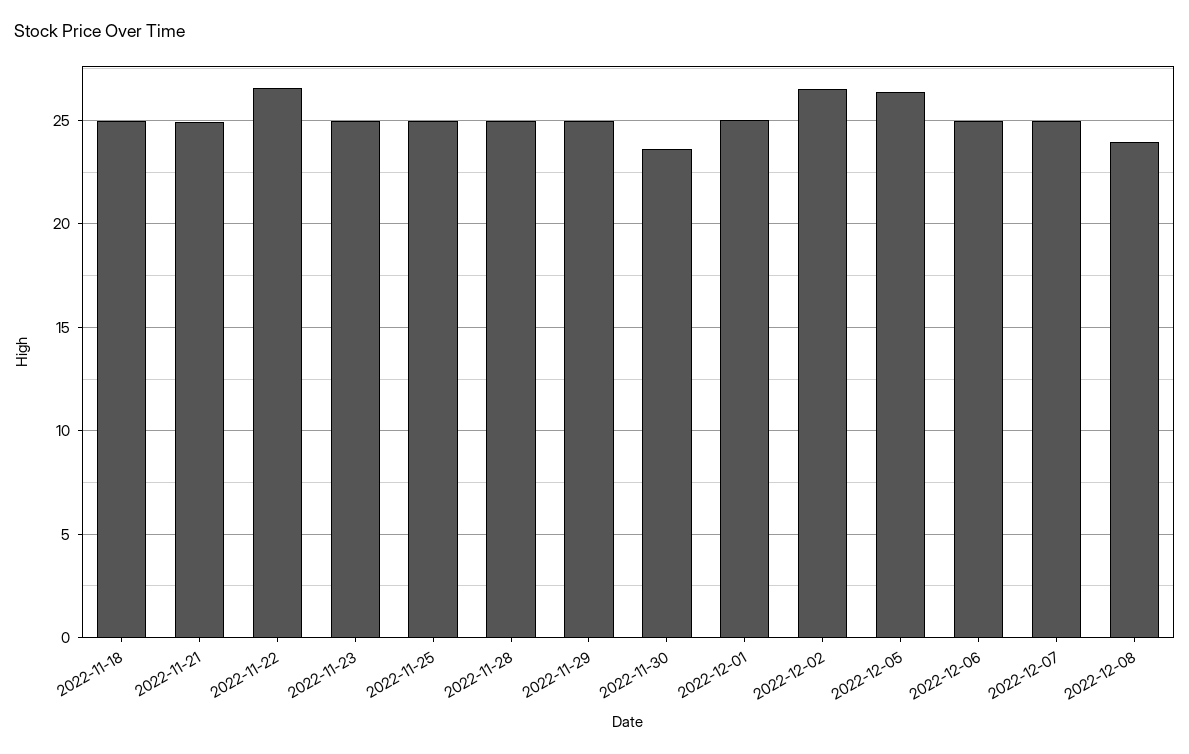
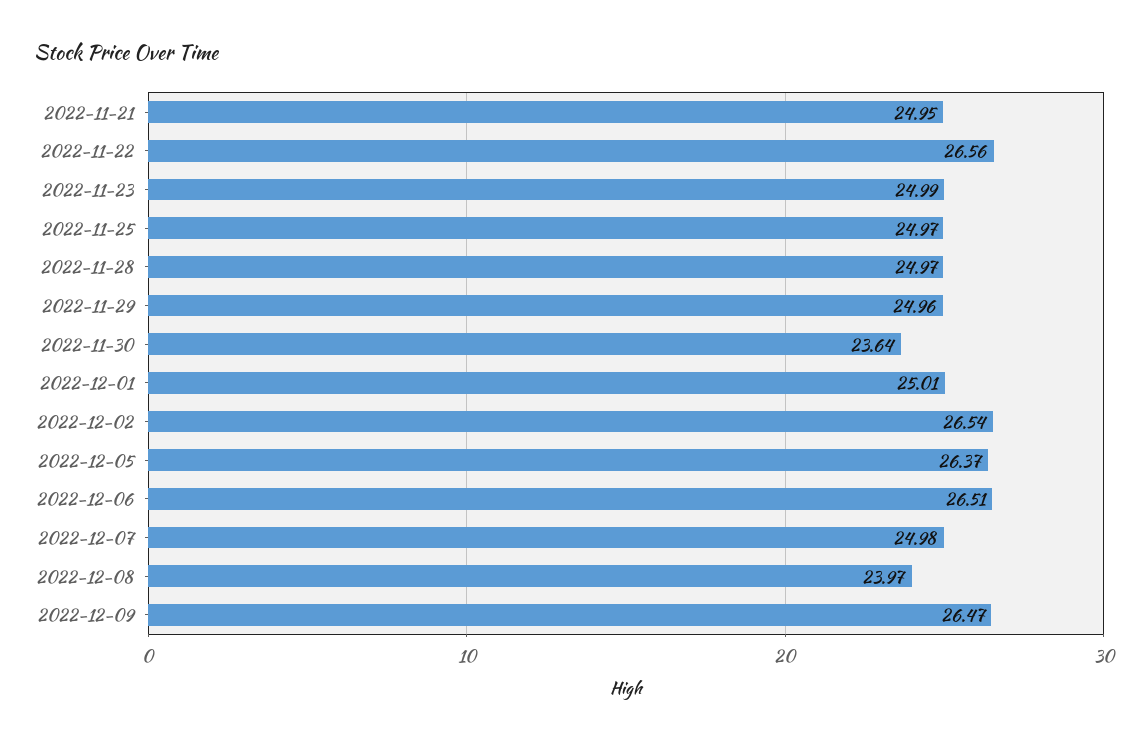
2022-11-18: 25 -> none
2022-12-06: 25 -> 26.51
2022-12-09: none -> 26.47

